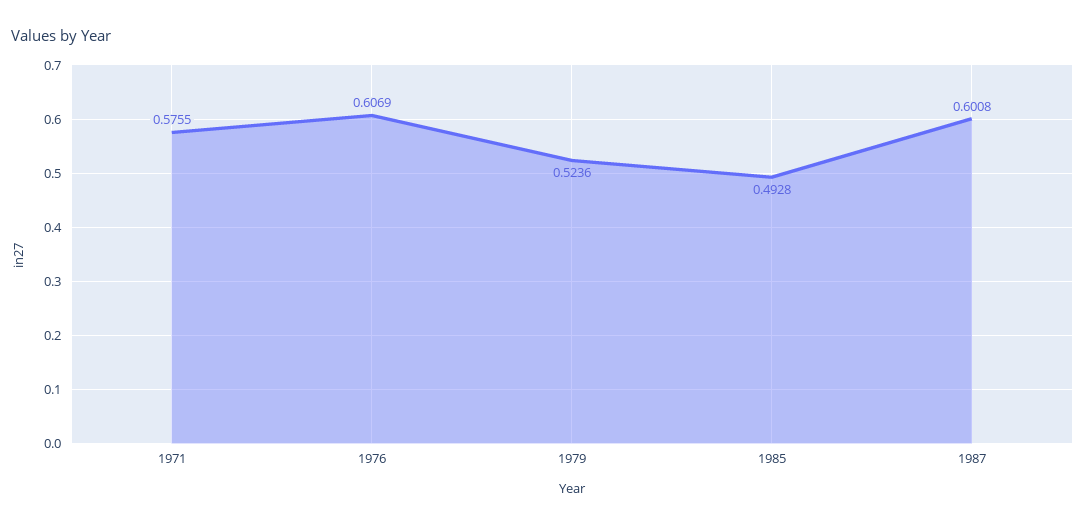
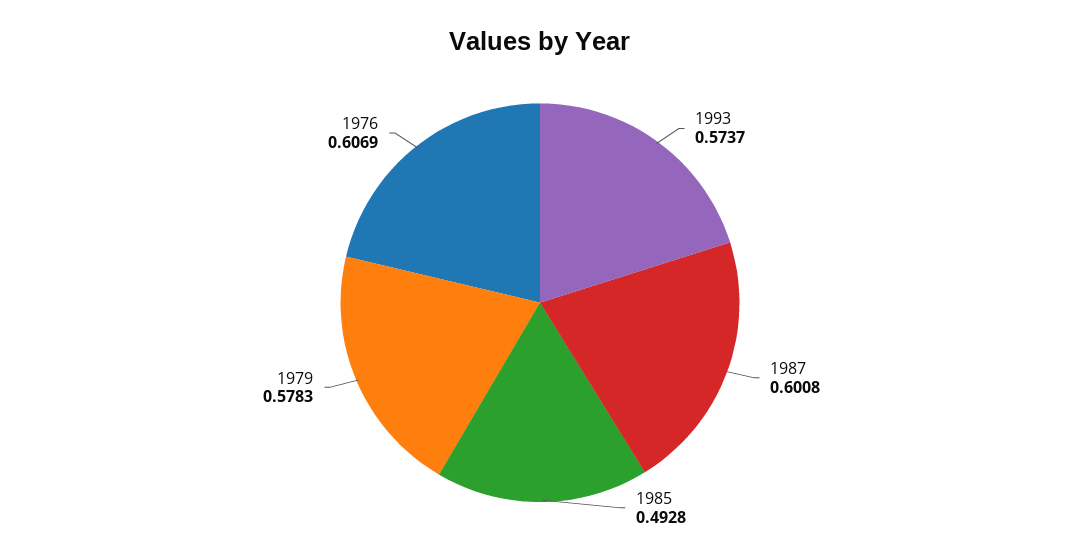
1971: 0.5755 -> none
1979: 0.5236 -> 0.5783
1993: none -> 0.5737

